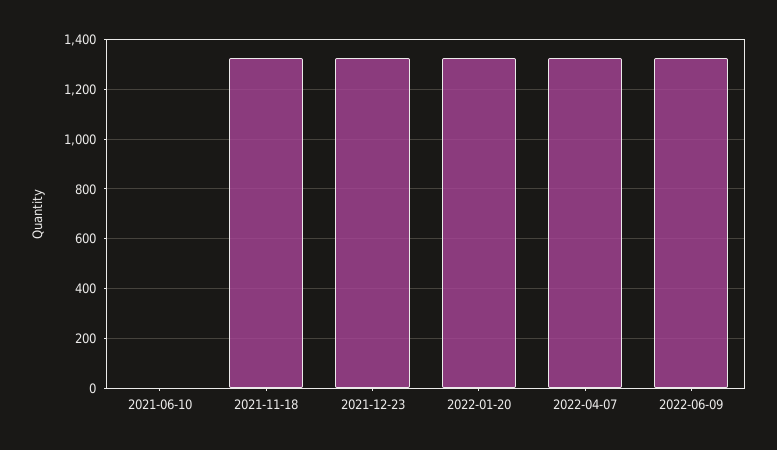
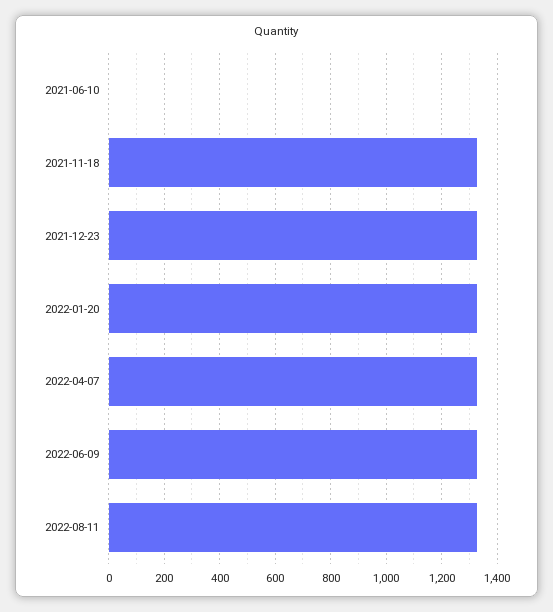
2022-08-11: none -> 1325

